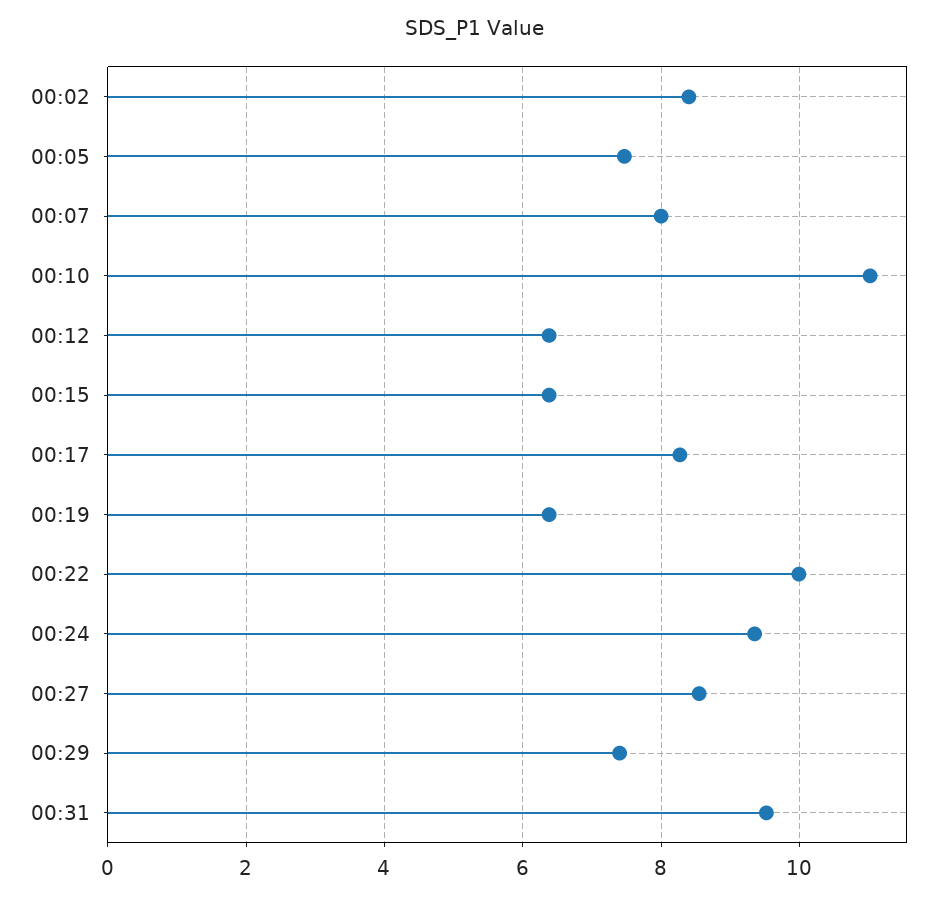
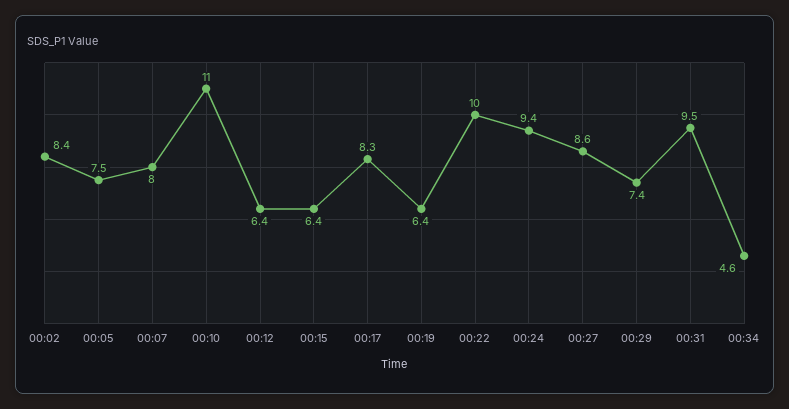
00:34: none -> 4.6

